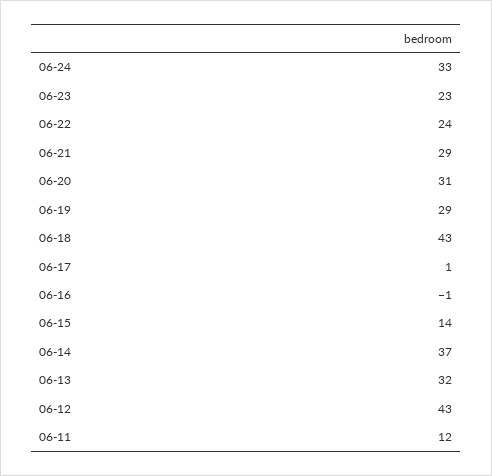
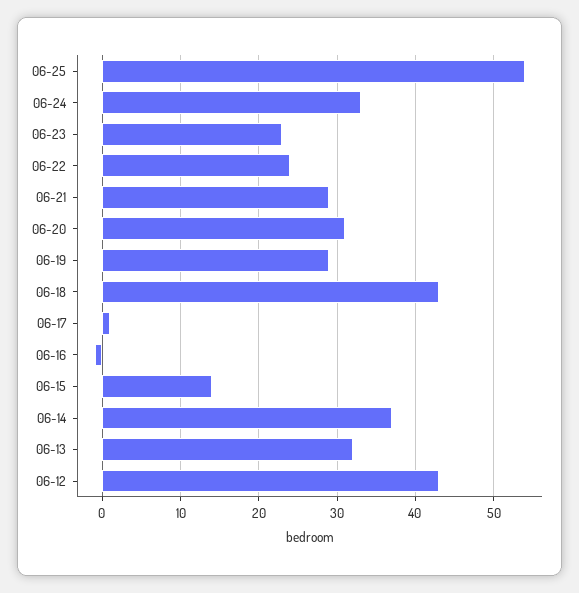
06-11: 12 -> none
06-25: none -> 54

